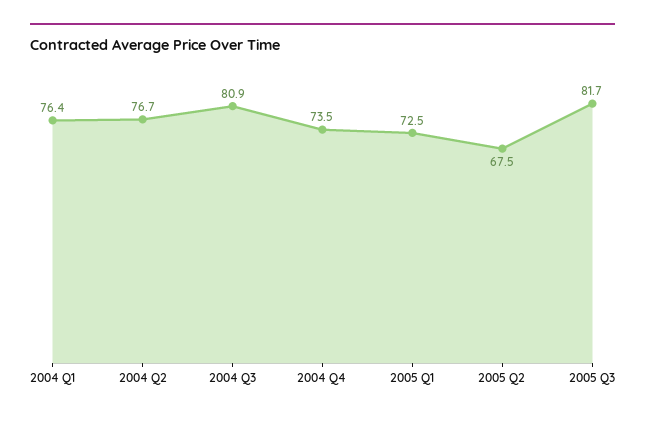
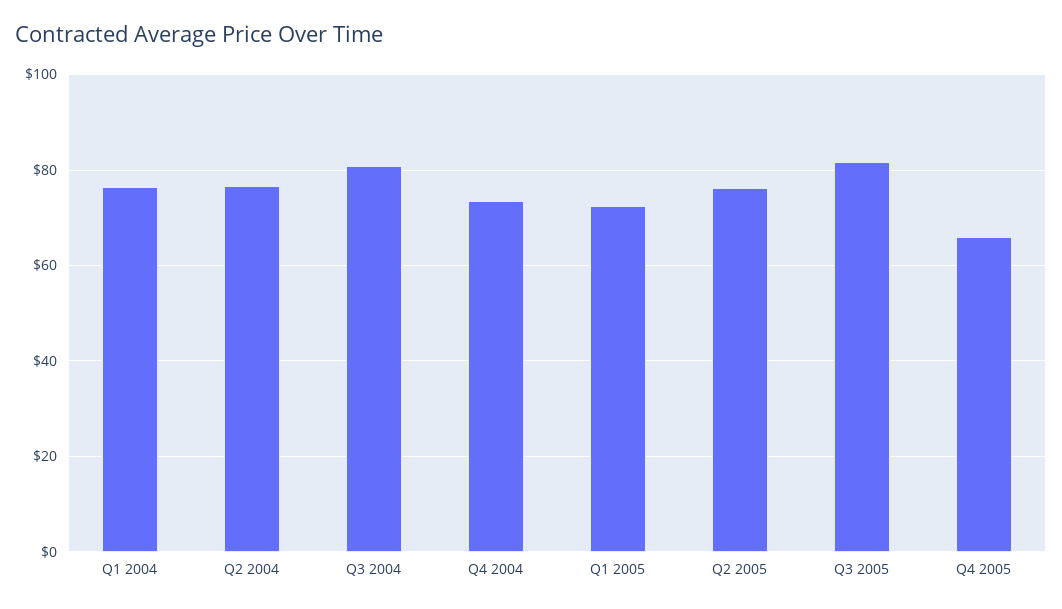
2005 Q2: 67.5 -> 76
Q4 2005: none -> 66

